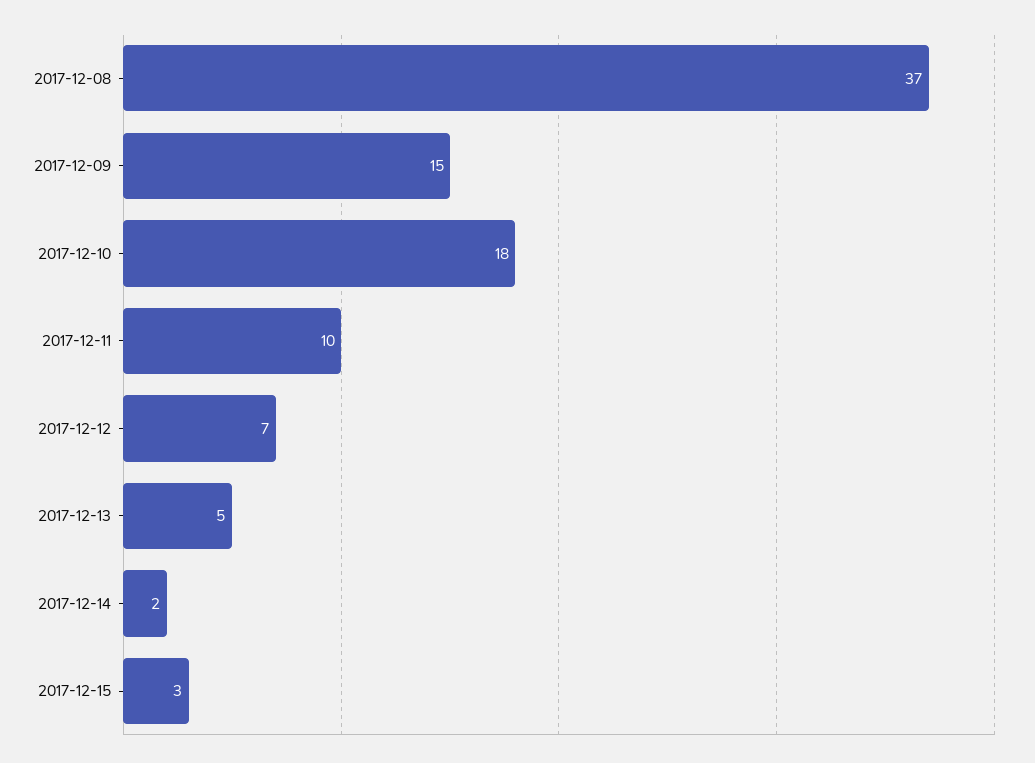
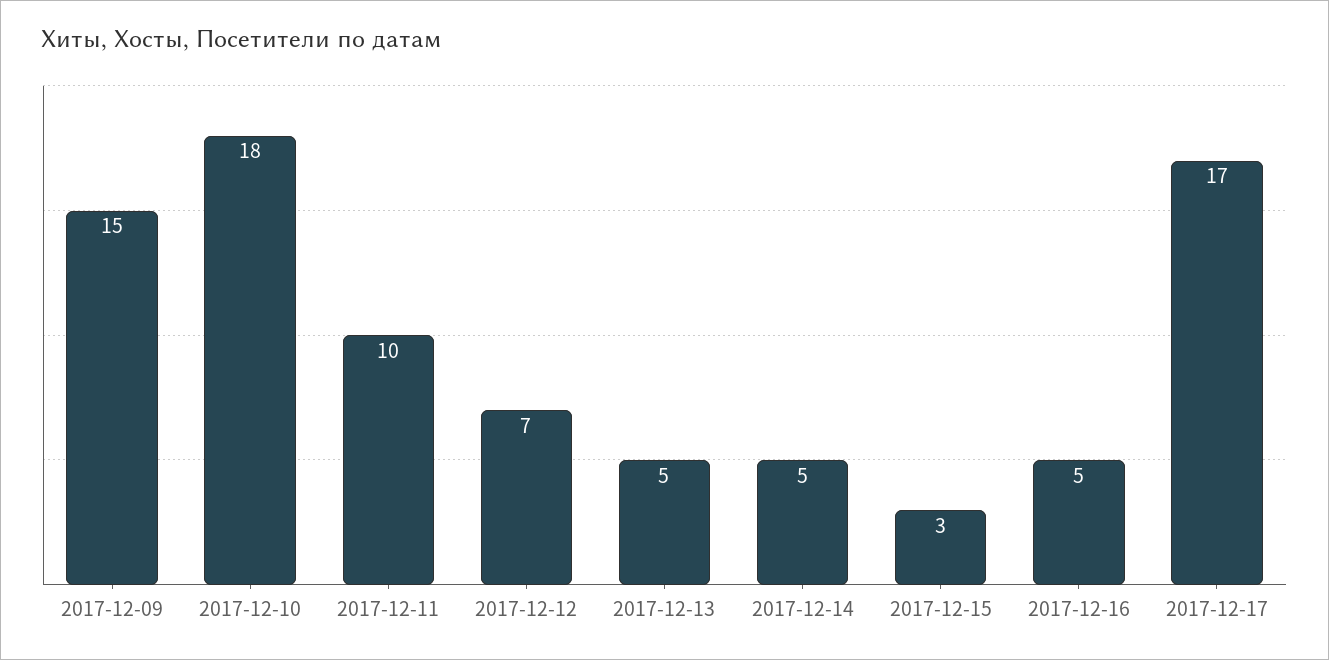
2017-12-08: 37 -> none
2017-12-14: 2 -> 5
2017-12-16: none -> 5
2017-12-17: none -> 17

